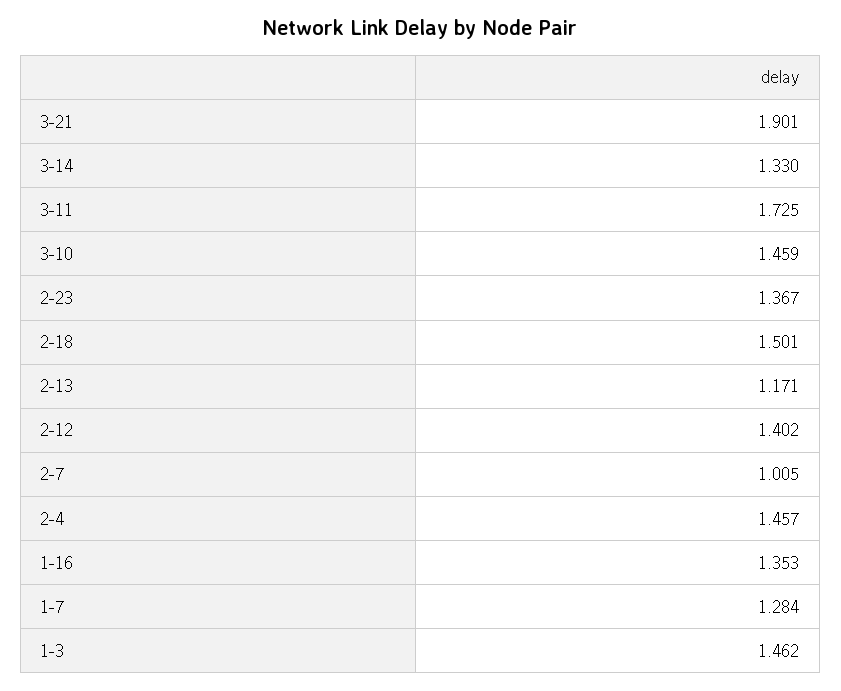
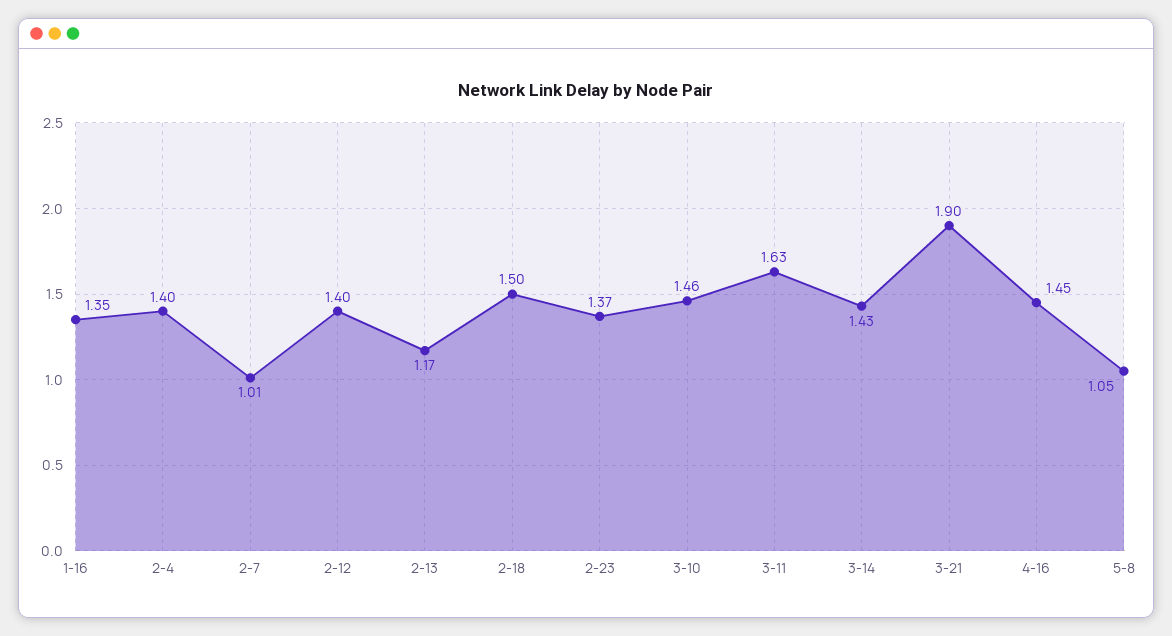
3-14: 1.33 -> 1.43
3-11: 1.725 -> 1.63
2-4: 1.457 -> 1.4
1-7: 1.284 -> none
1-3: 1.462 -> none
4-16: none -> 1.45
5-8: none -> 1.05

